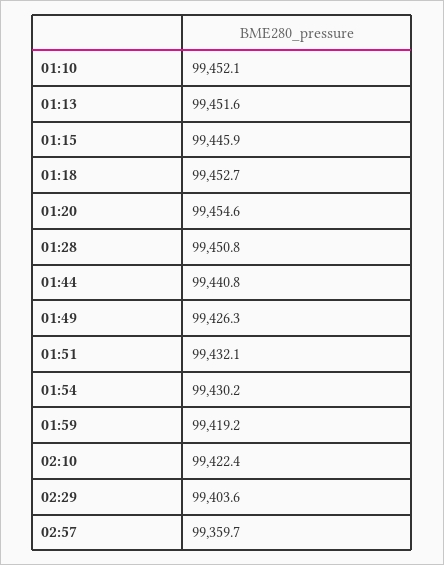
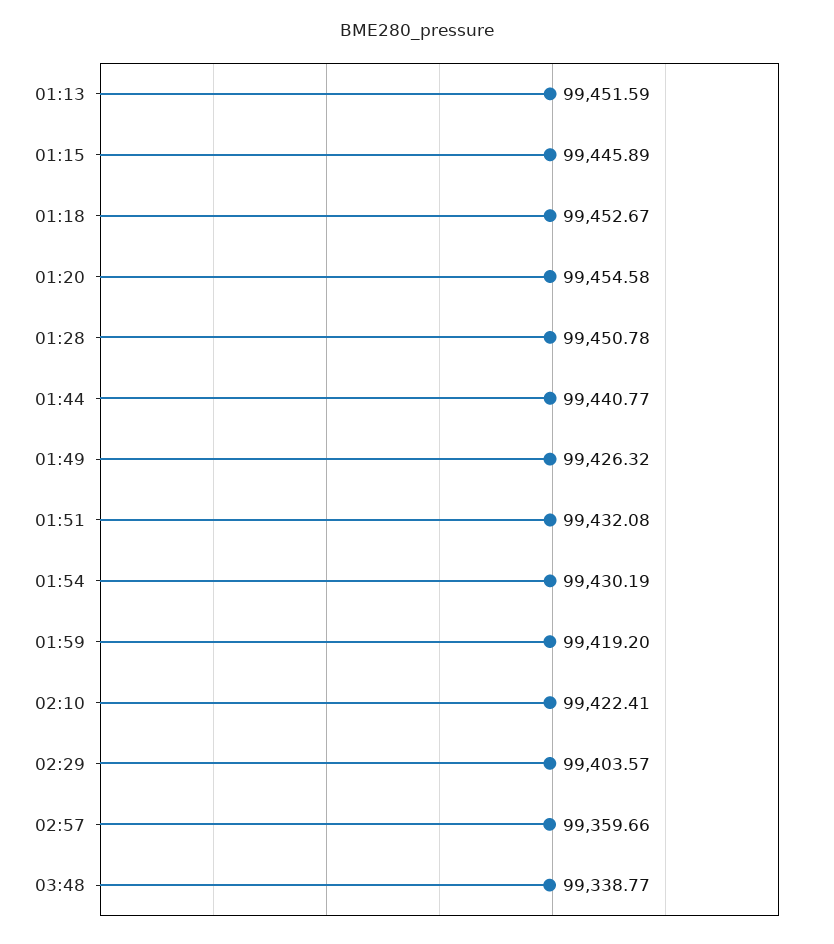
01:10: 99452.1 -> none
03:48: none -> 99338.77

